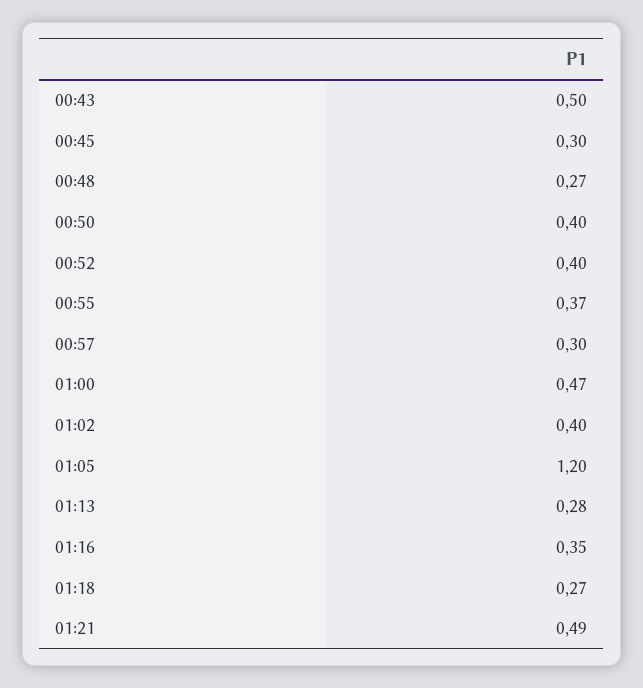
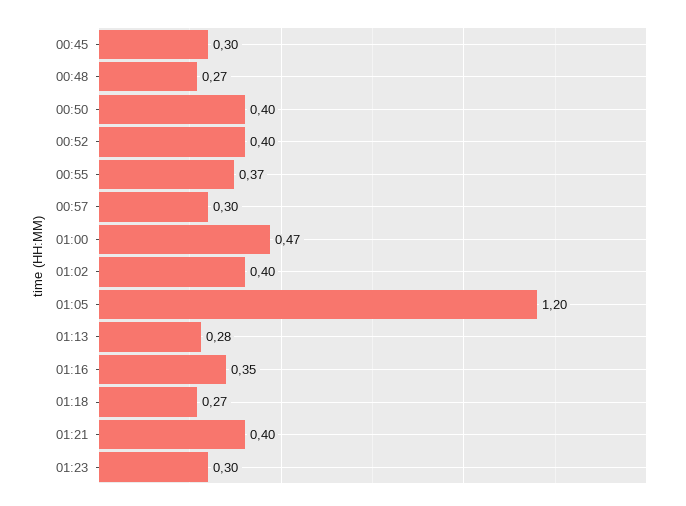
00:43: 0.5 -> none
01:21: 0.49 -> 0.4
01:23: none -> 0.3

